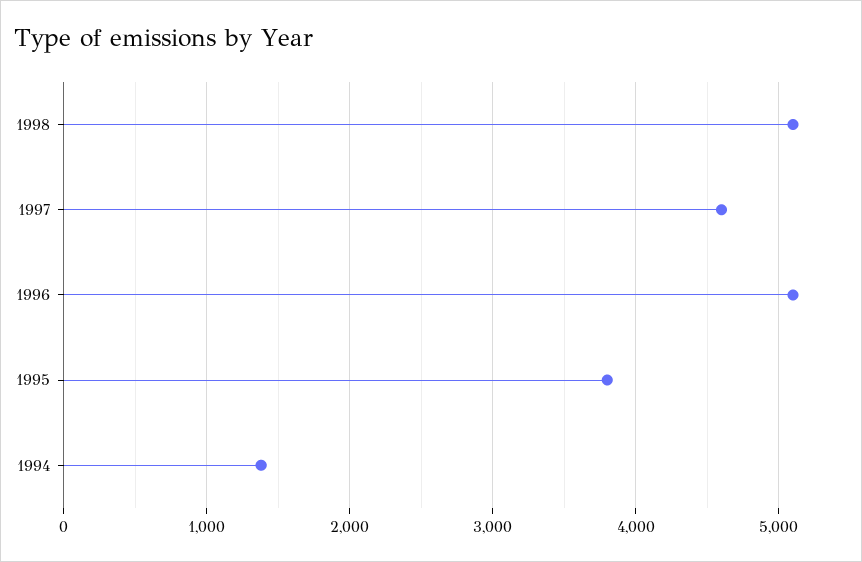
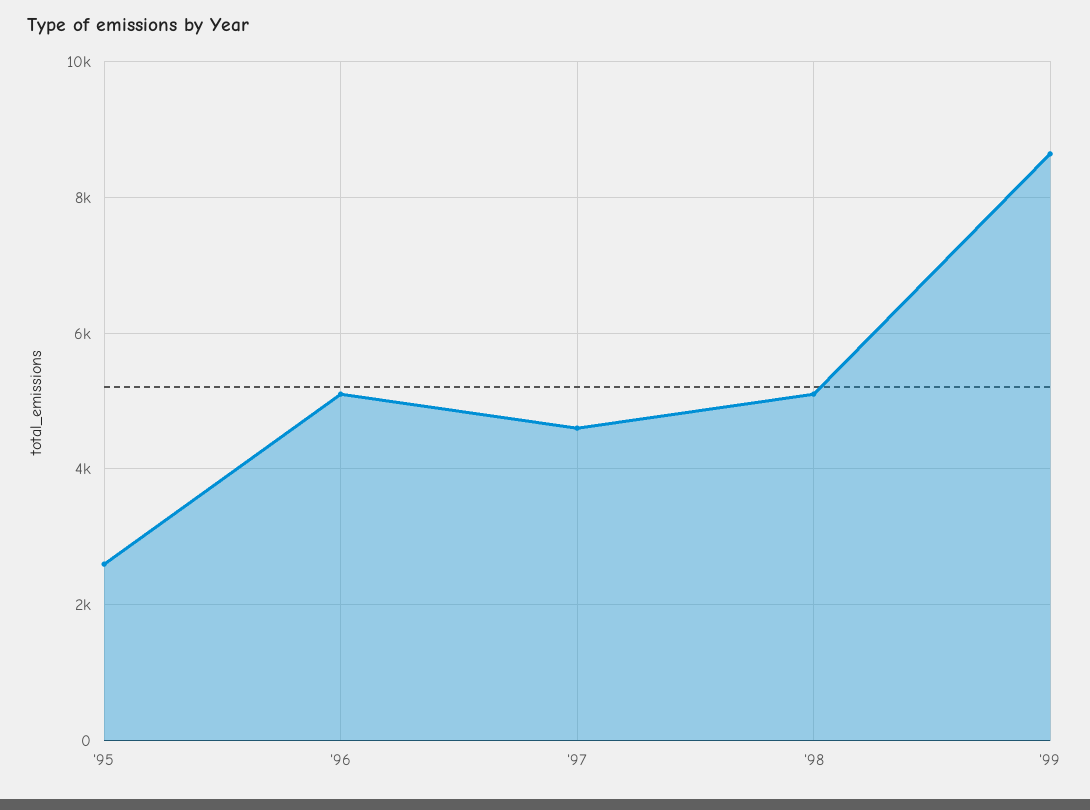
1995: 3800 -> 2600
1994: 1400 -> none
'99: none -> 8600

